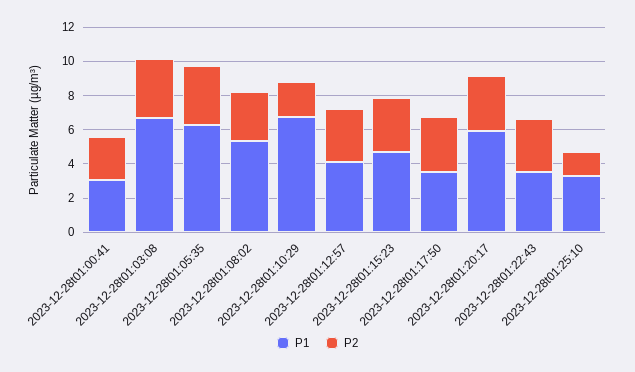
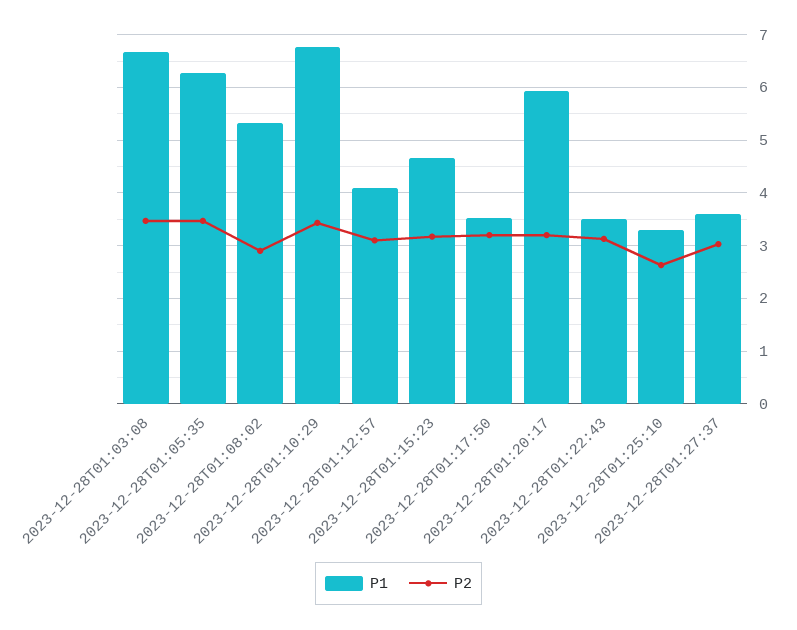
P1, 2023-12-28t01:00:41: 3 -> none
P2, 2023-12-28t01:00:41: 2.5 -> none
P2, 2023-12-28t01:10:29: 2 -> 3.4
P2, 2023-12-28t01:25:10: 1.5 -> 2.6
P1, 2023-12-28T01:27:37: none -> 3.6
P2, 2023-12-28T01:27:37: none -> 3

